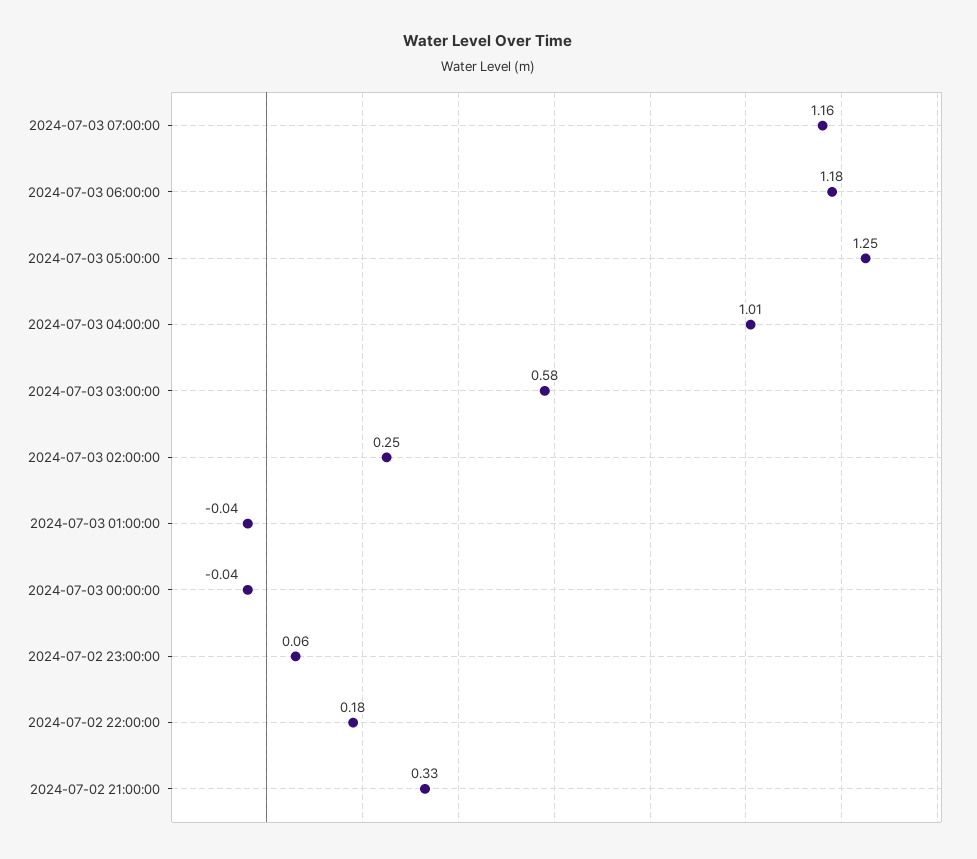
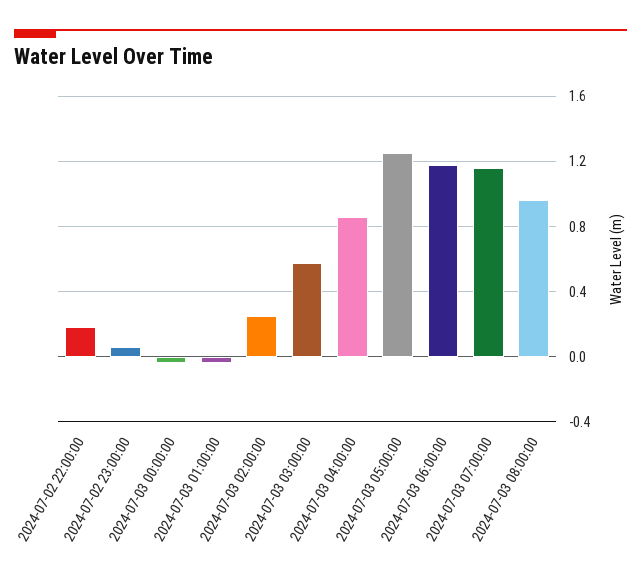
2024-07-03 04:00:00: 1.01 -> 0.85
2024-07-02 21:00:00: 0.33 -> none
2024-07-03 08:00:00: none -> 0.95

